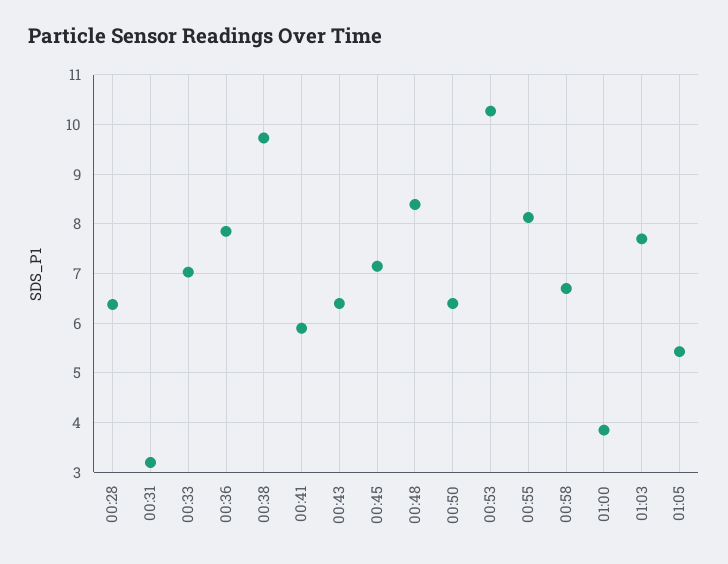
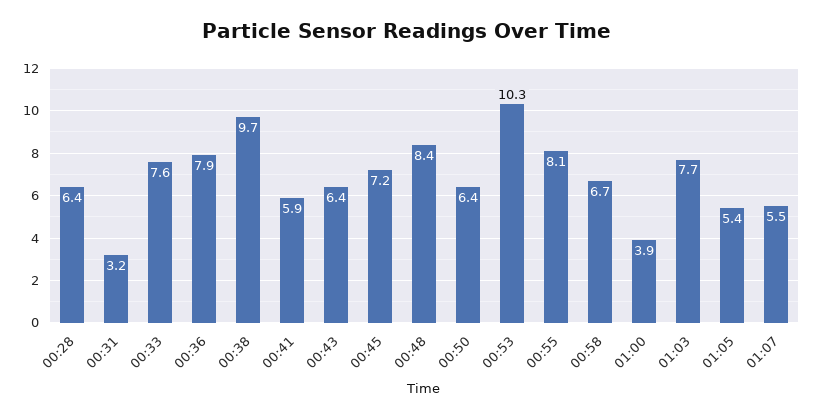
00:33: 7 -> 7.6
01:07: none -> 5.5

